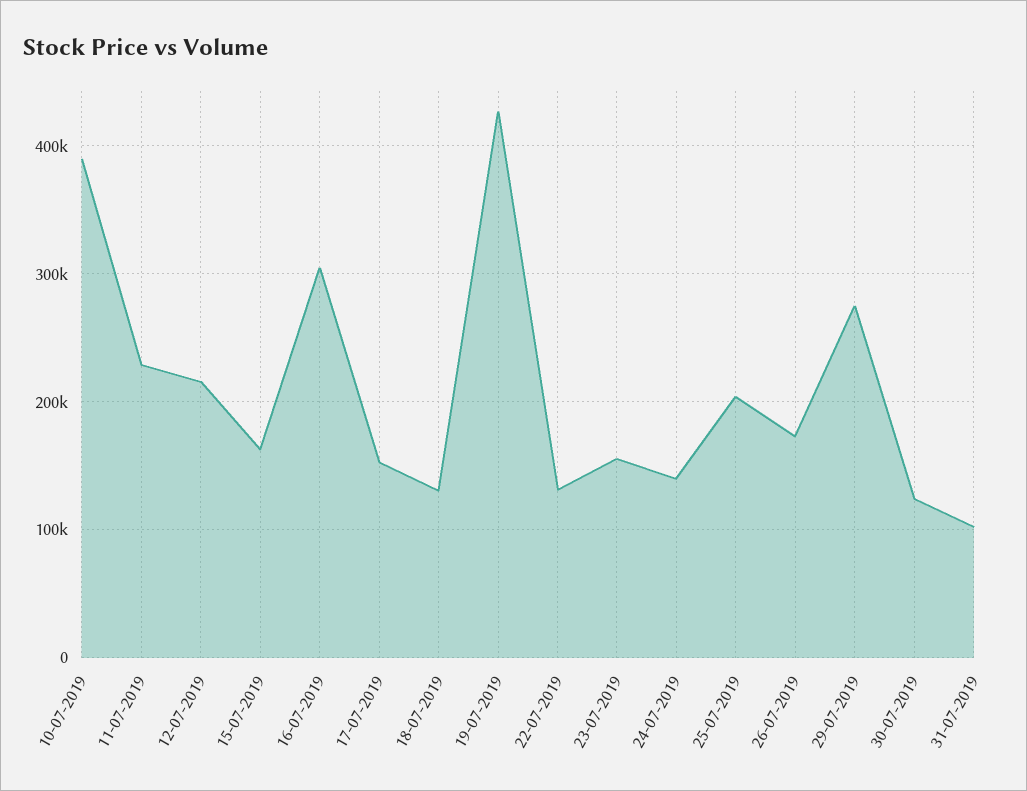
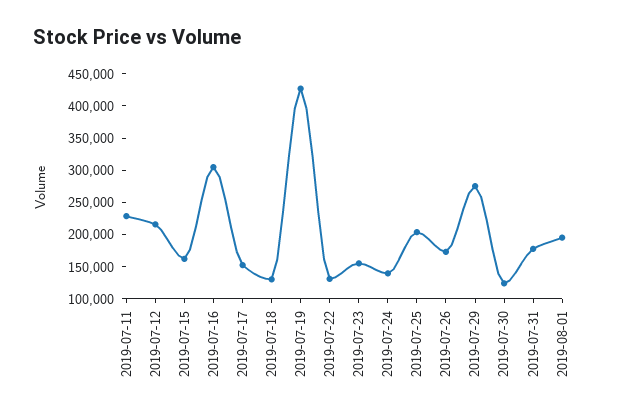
10-07-2019: 390000 -> none
31-07-2019: 100000 -> 175000
2019-08-01: none -> 200000

